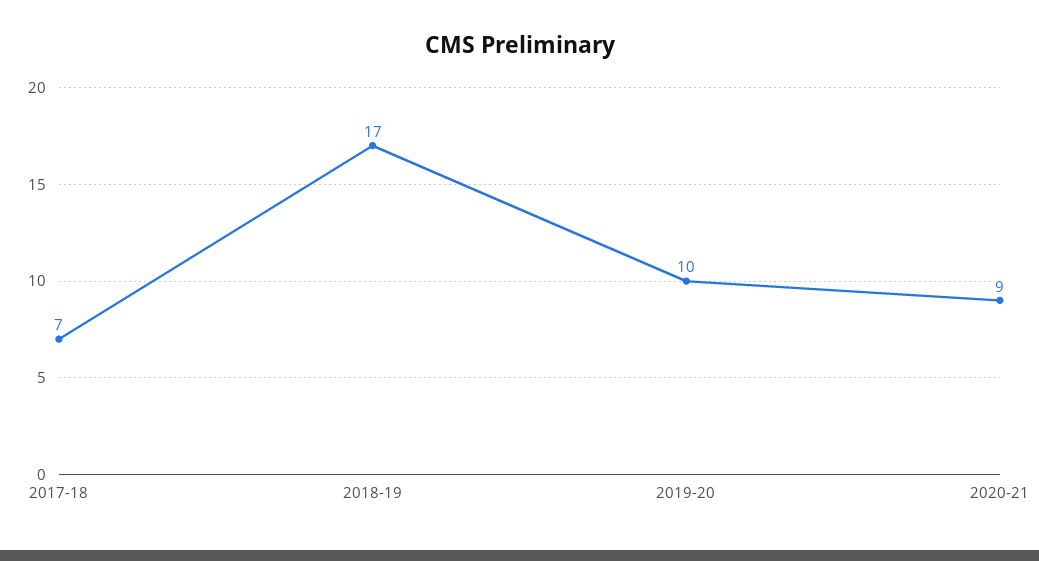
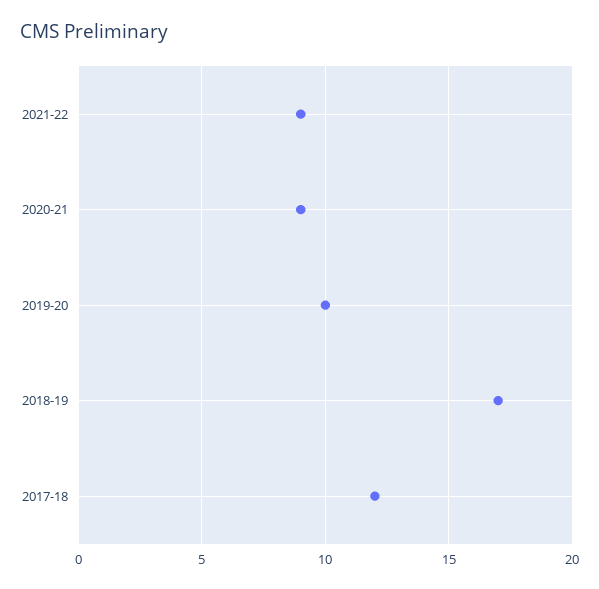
2017-18: 7 -> 12
2021-22: none -> 9

